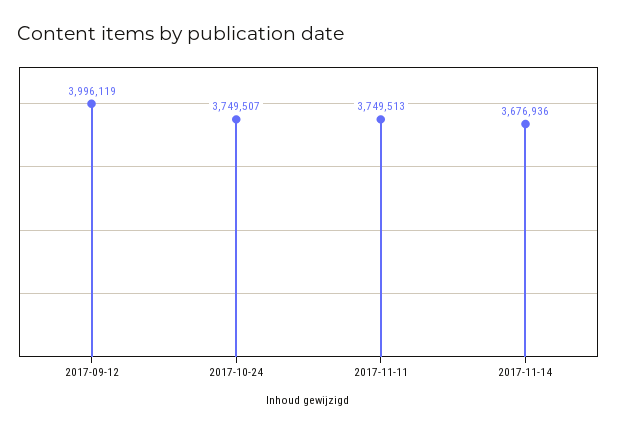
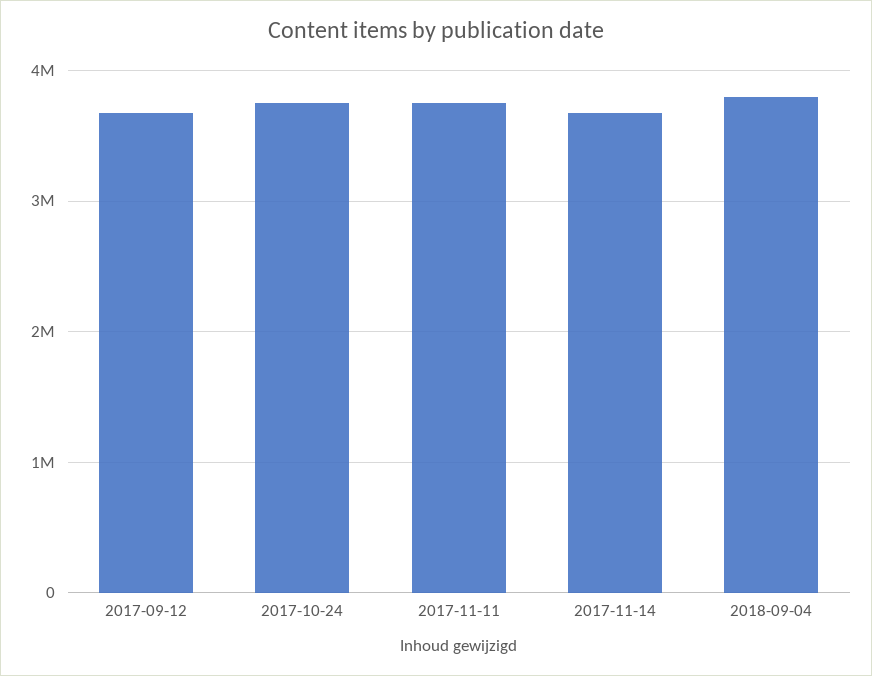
2017-09-12: 3996119 -> 3700000
2018-09-04: none -> 3800000

